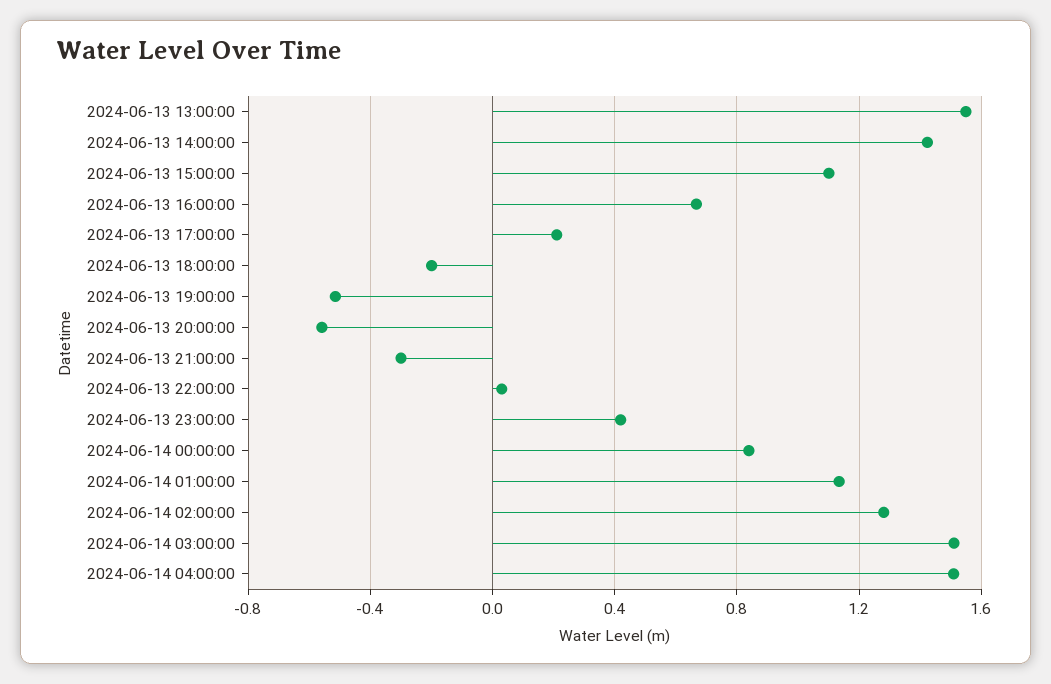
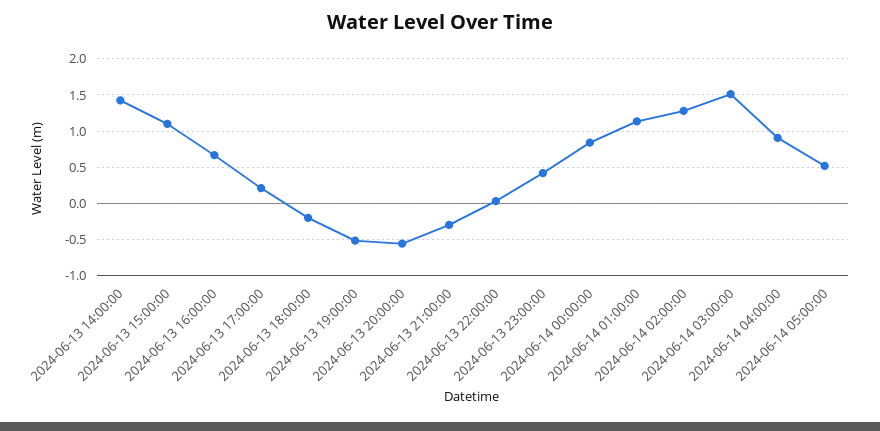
2024-06-13 13:00:00: 1.55 -> none
2024-06-14 04:00:00: 1.5 -> 0.9
2024-06-14 05:00:00: none -> 0.5

